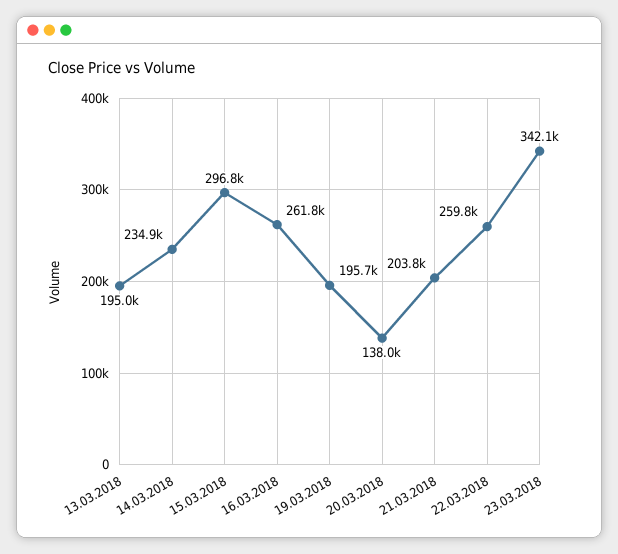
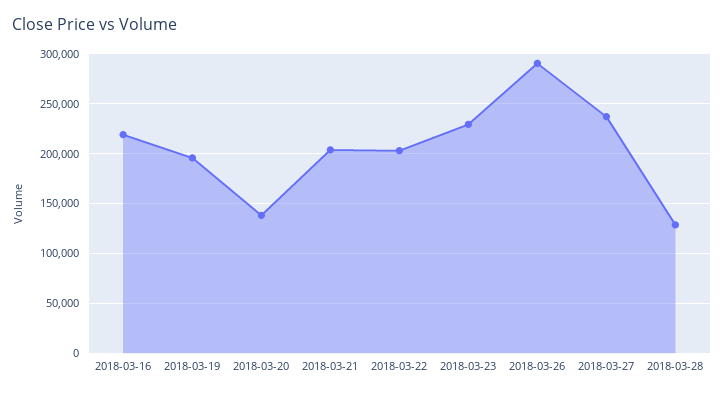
13.03.2018: 195000 -> none
14.03.2018: 234900 -> none
15.03.2018: 296800 -> none
16.03.2018: 261800 -> 220000
22.03.2018: 259800 -> 200000
23.03.2018: 342100 -> 230000
2018-03-26: none -> 290000
2018-03-27: none -> 240000
2018-03-28: none -> 130000

